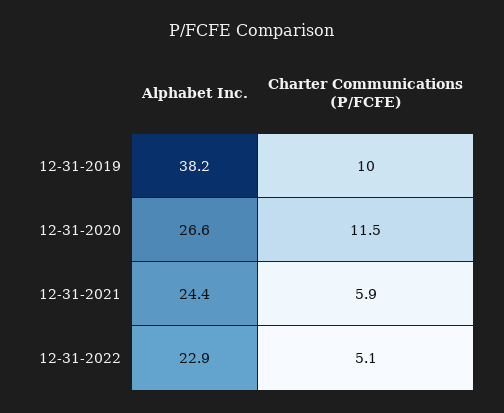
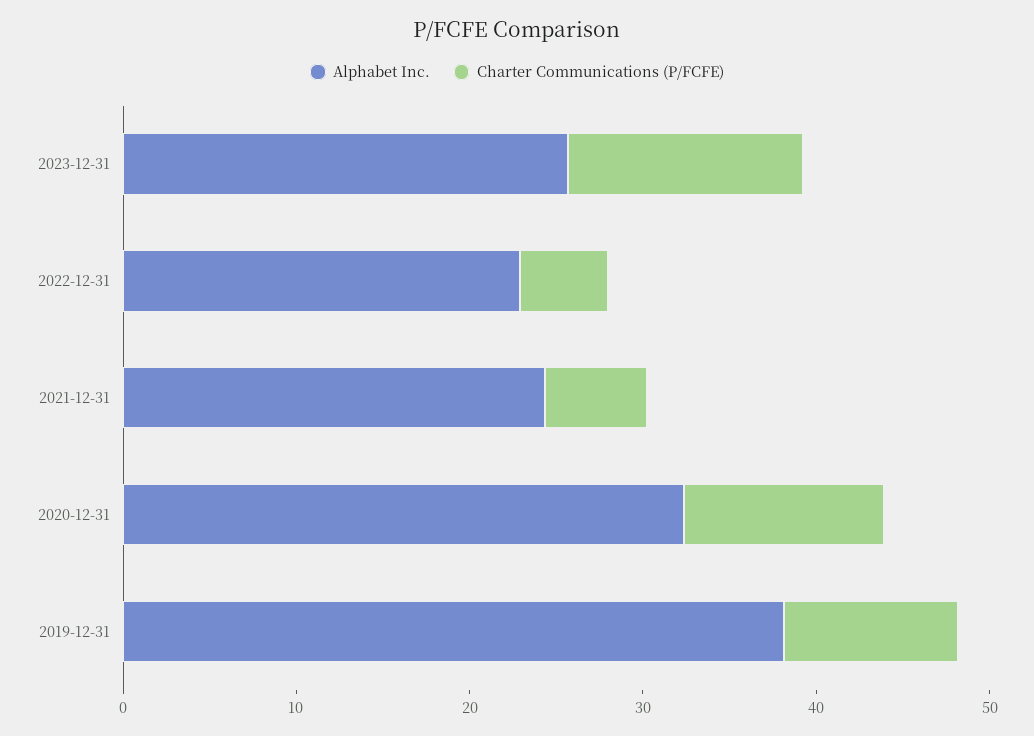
Alphabet Inc., 12-31-2020: 26.6 -> 32
Alphabet Inc., 2023-12-31: none -> 26
Charter Communications (P/FCFE), 2023-12-31: none -> 14

